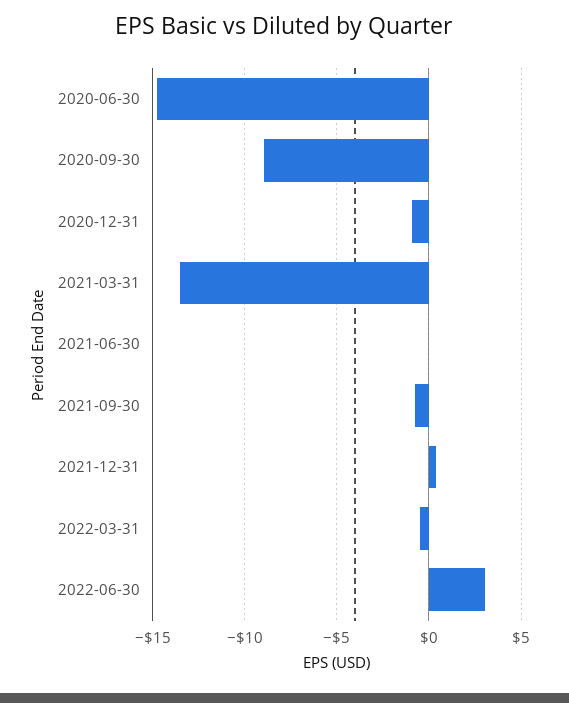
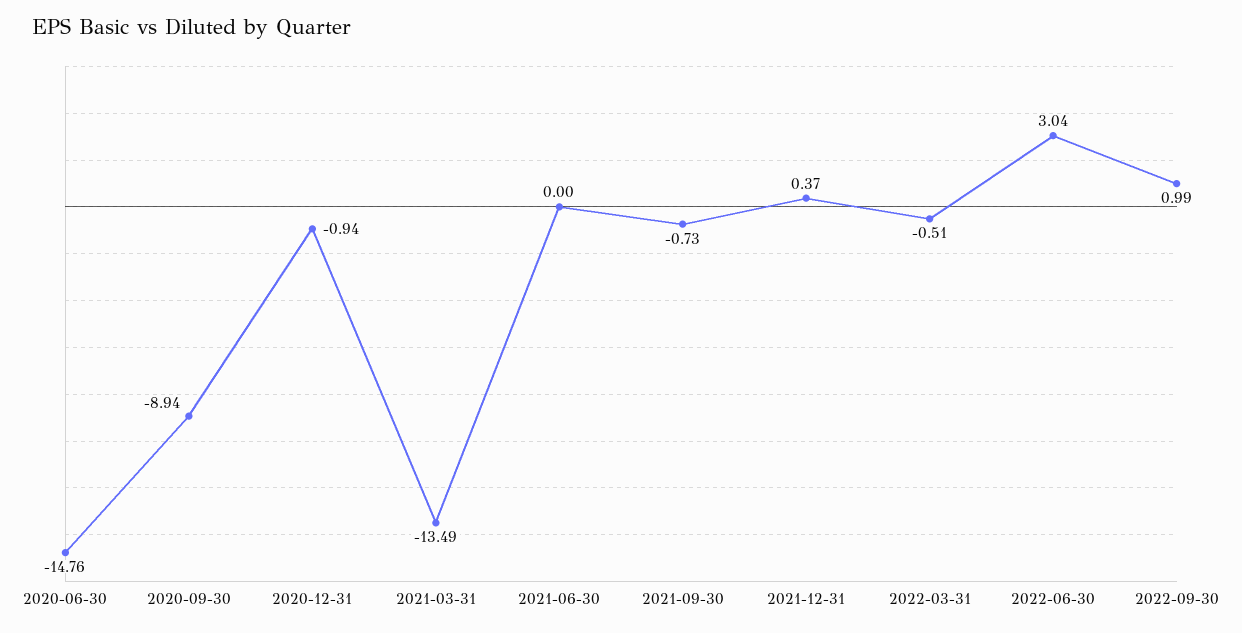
2022-09-30: none -> 0.99

